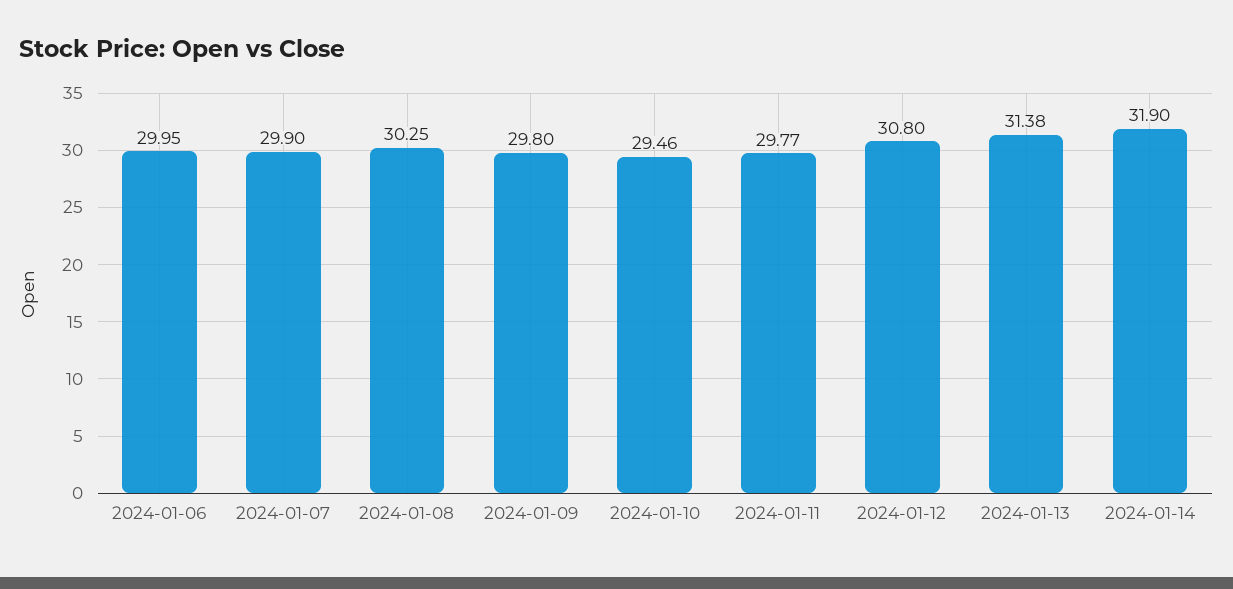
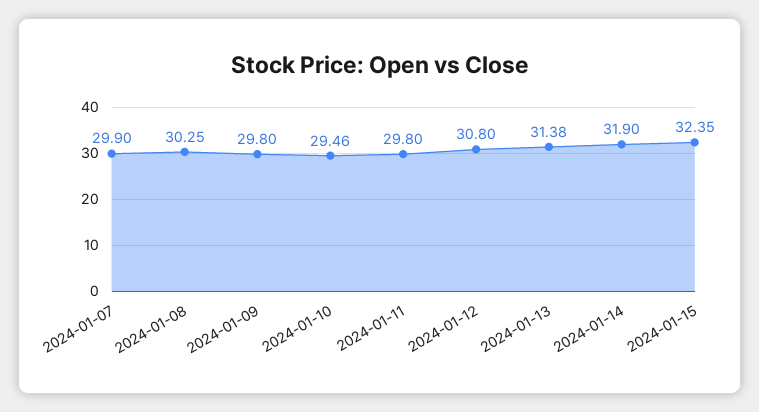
2024-01-06: 29.95 -> none
2024-01-11: 29.77 -> 29.8
2024-01-15: none -> 32.35

